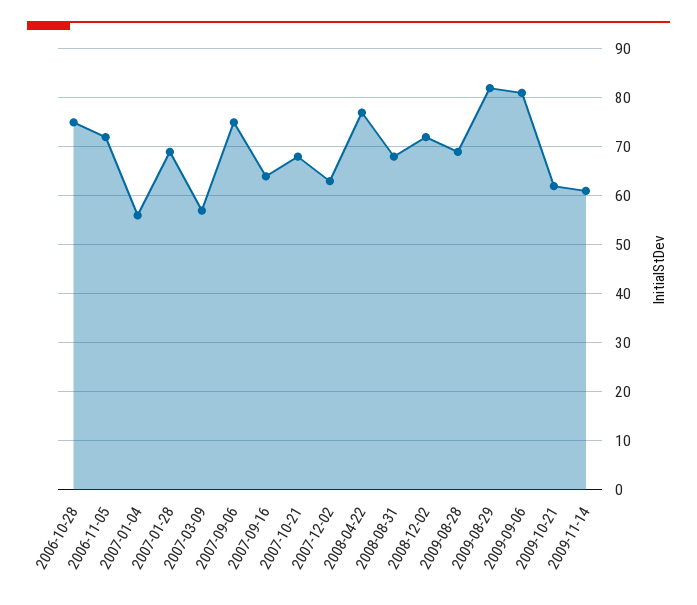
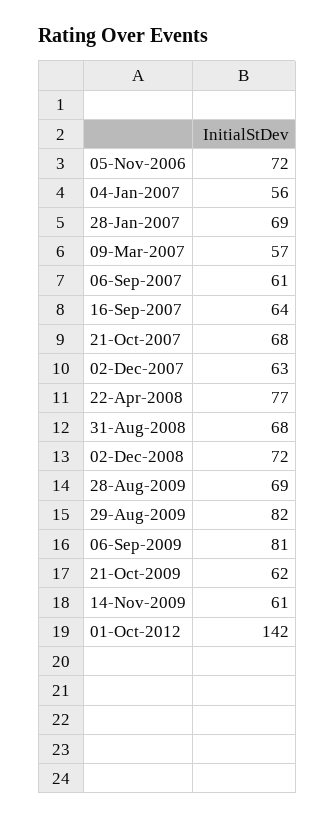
2006-10-28: 75 -> none
2007-09-06: 75 -> 61
01-Oct-2012: none -> 142

